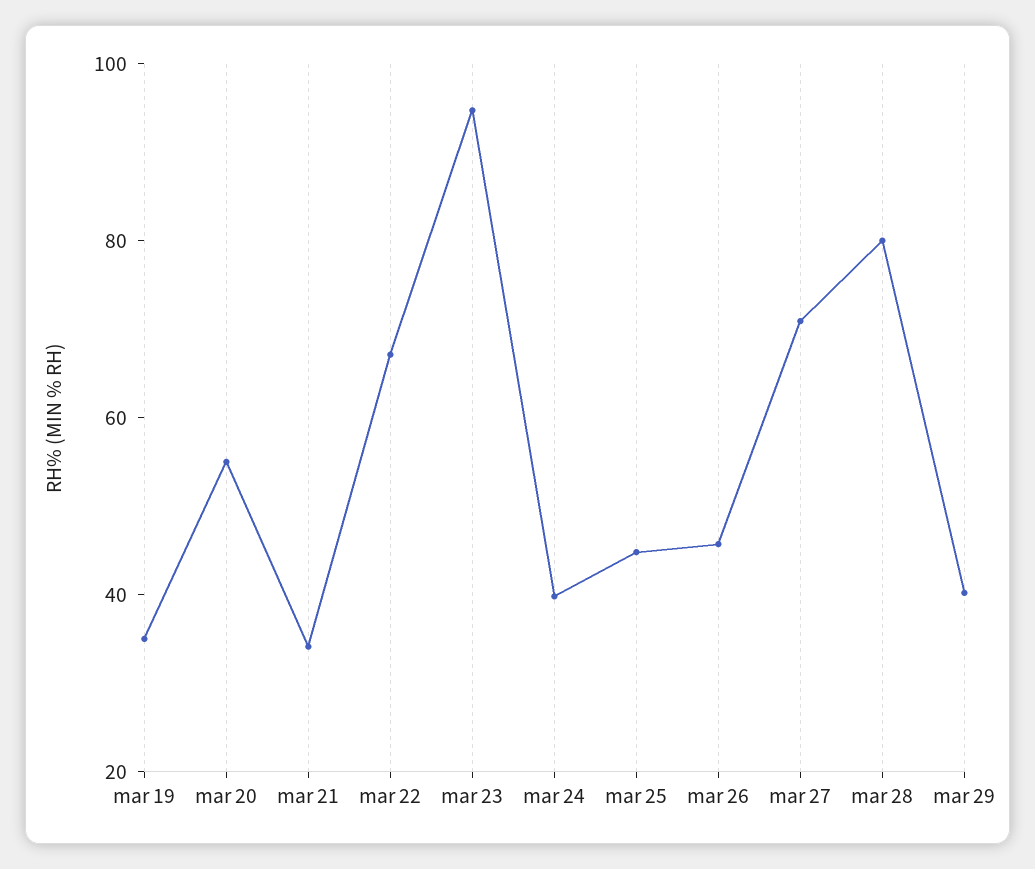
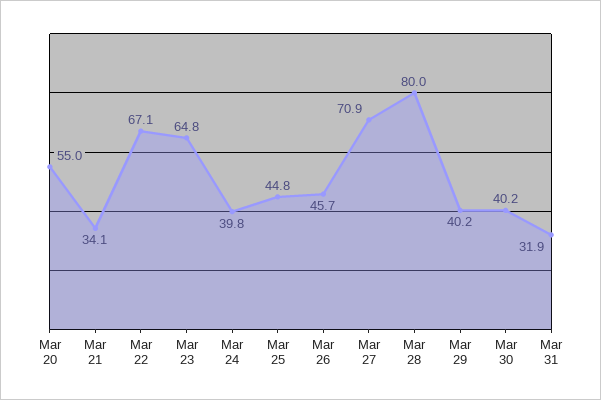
mar 19: 35 -> none
mar 23: 95 -> 64.8
Mar 30: none -> 40.2
Mar 31: none -> 31.9

